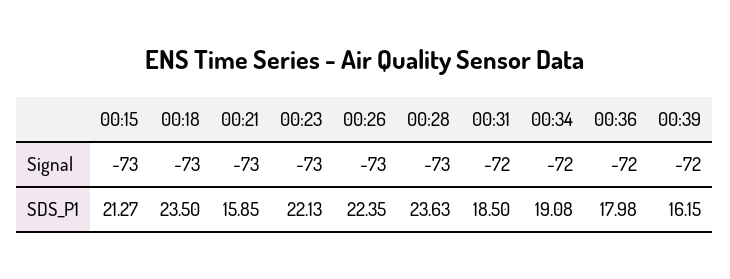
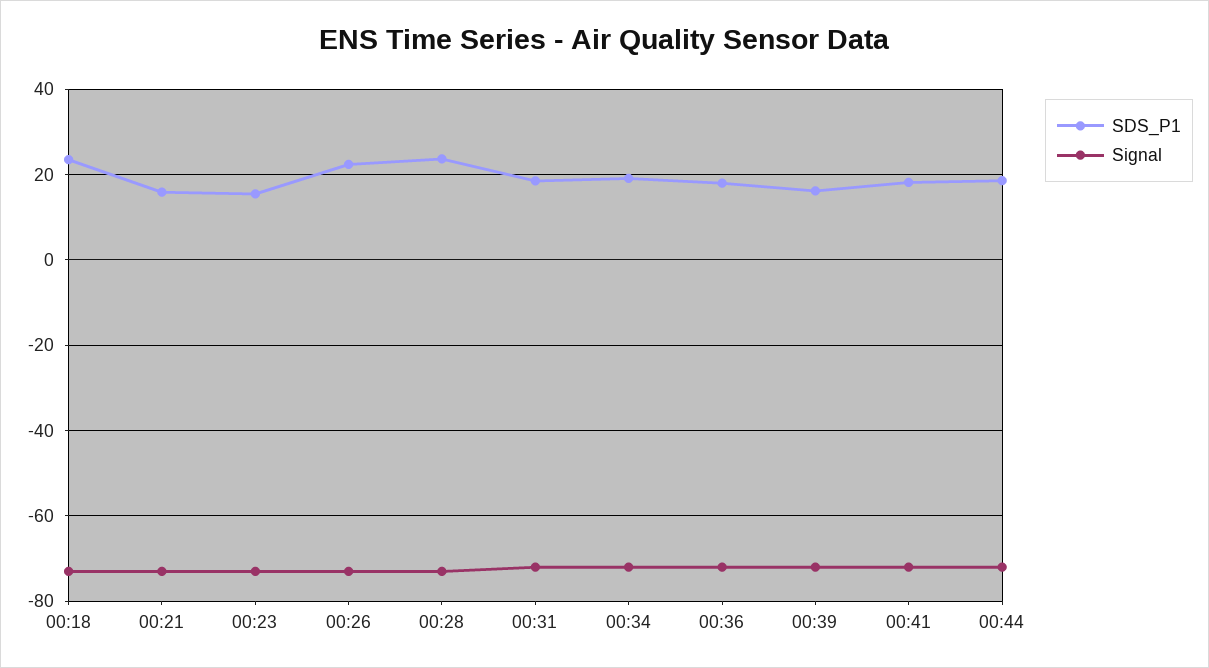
Signal, 00:15: -73 -> none
SDS_P1, 00:15: 21.27 -> none
SDS_P1, 00:23: 22.13 -> 16
SDS_P1, 00:41: none -> 18
Signal, 00:41: none -> -72
SDS_P1, 00:44: none -> 18
Signal, 00:44: none -> -72

